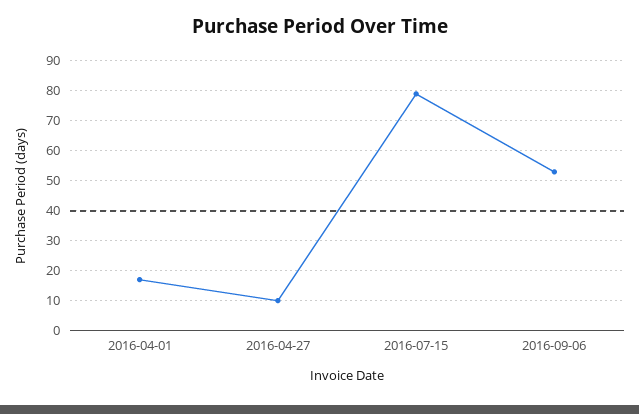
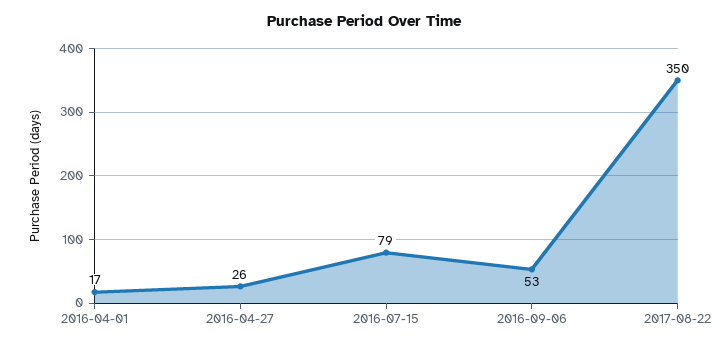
2016-04-27: 10 -> 26
2017-08-22: none -> 350

